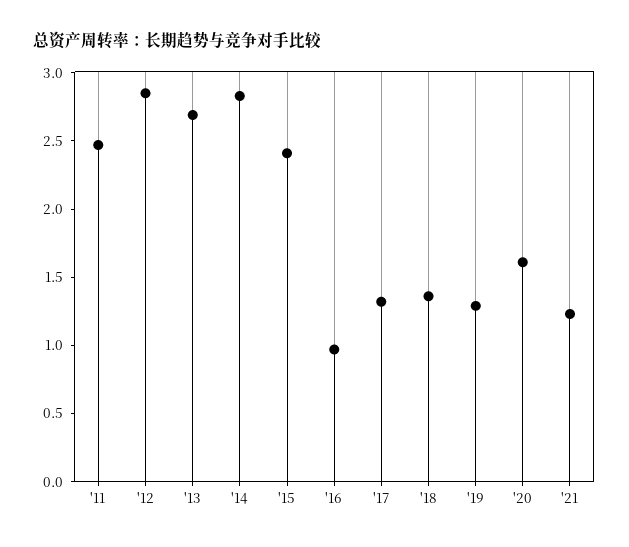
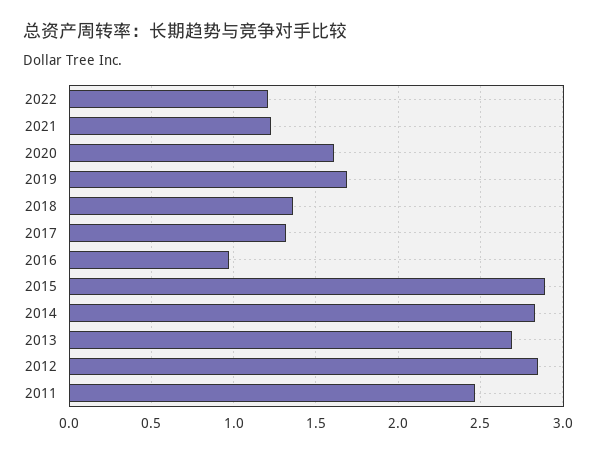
'15: 2.4 -> 2.9
'19: 1.3 -> 1.7
2022: none -> 1.2

